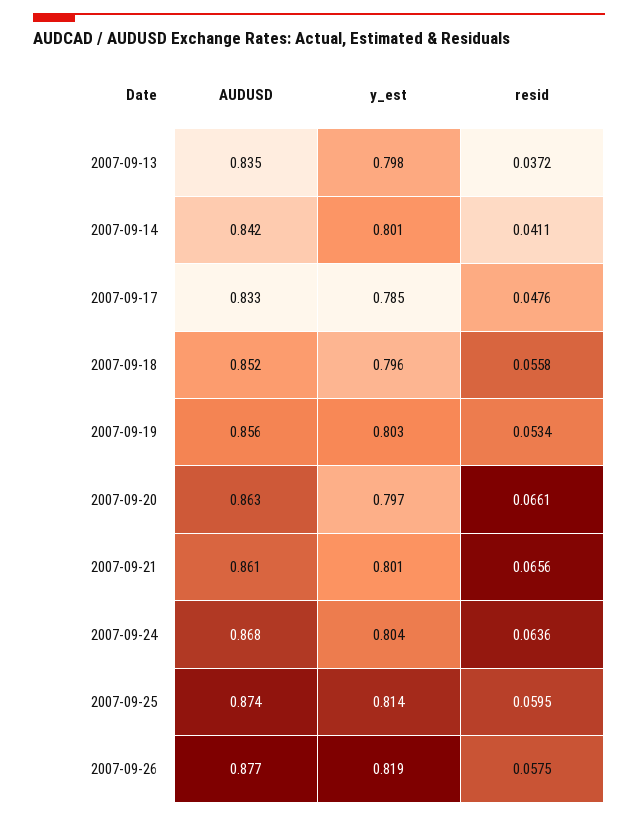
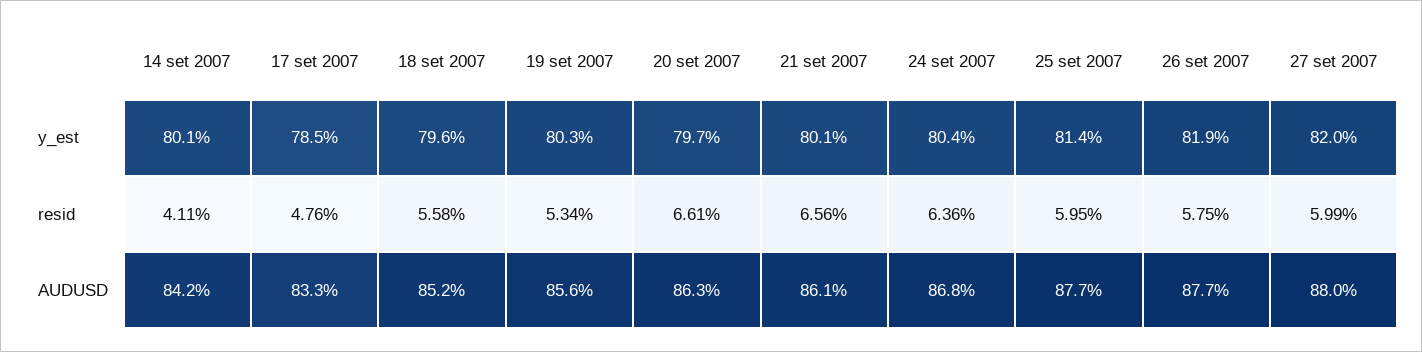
AUDUSD, 2007-09-13: 0.835 -> none
y_est, 2007-09-13: 0.798 -> none
resid, 2007-09-13: 0.0372 -> none
AUDUSD, 2007-09-25: 0.874 -> 0.877
y_est, 27 set 2007: none -> 0.82
resid, 27 set 2007: none -> 0.0599
AUDUSD, 27 set 2007: none -> 0.88

